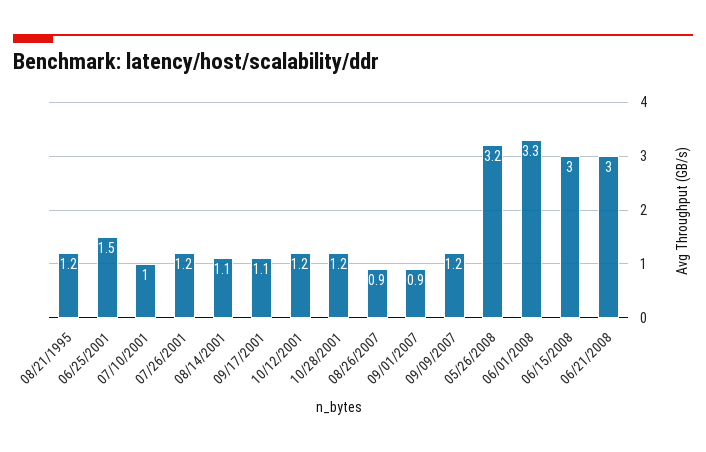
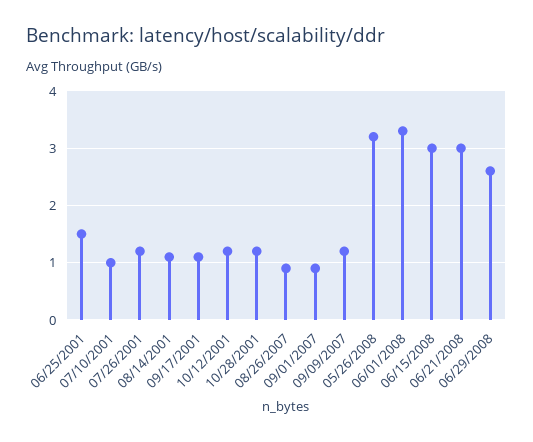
08/21/1995: 1.2 -> none
06/29/2008: none -> 2.5

